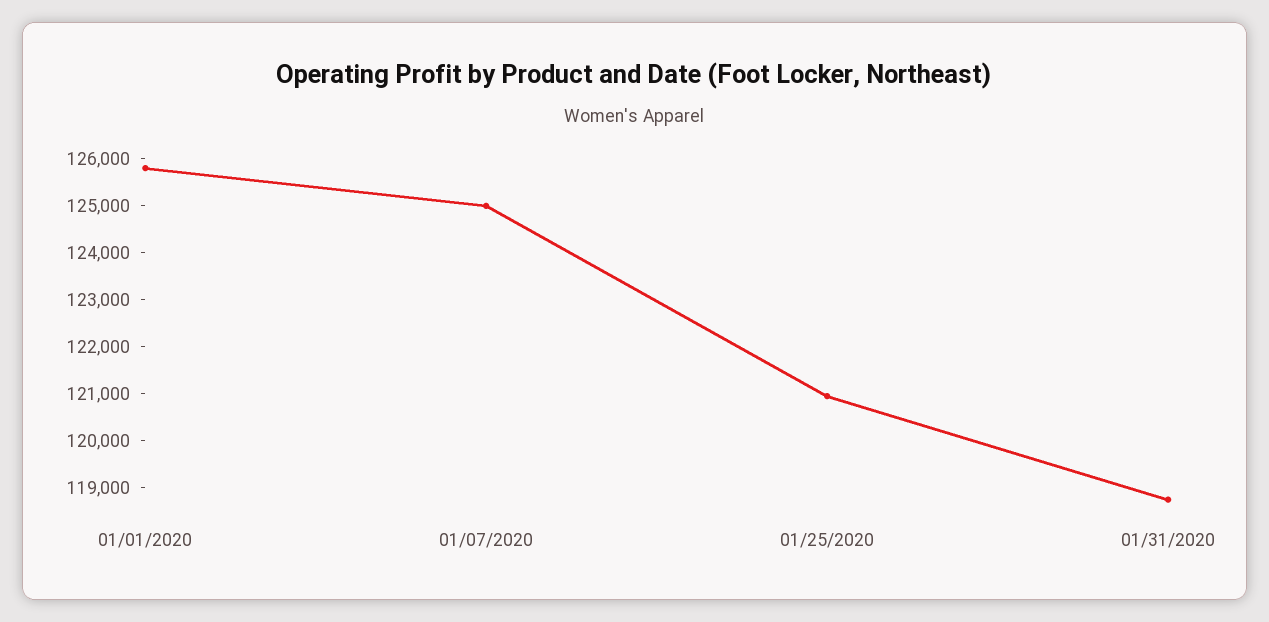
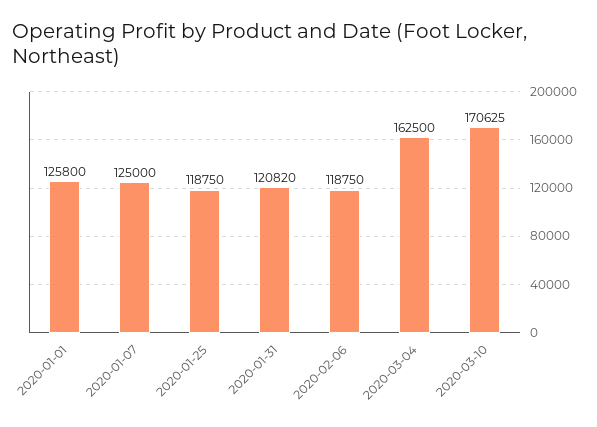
01/25/2020: 121000 -> 118750
01/31/2020: 118800 -> 120820
2020-02-06: none -> 118750
2020-03-04: none -> 162500
2020-03-10: none -> 170625

